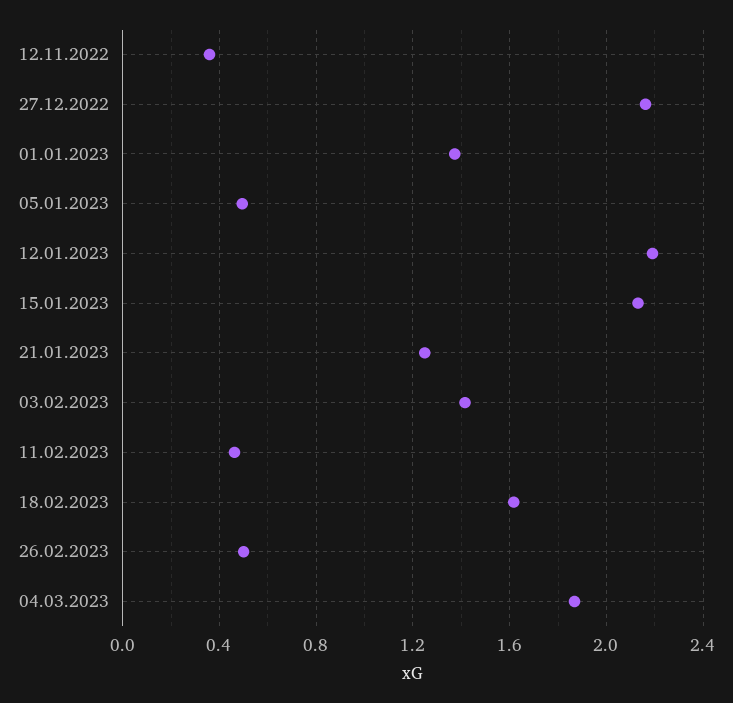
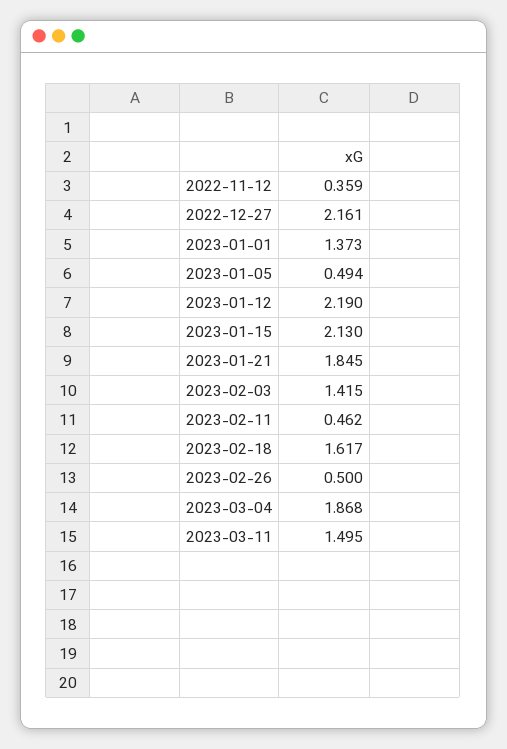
21.01.2023: 1.25 -> 1.845
2023-03-11: none -> 1.495

